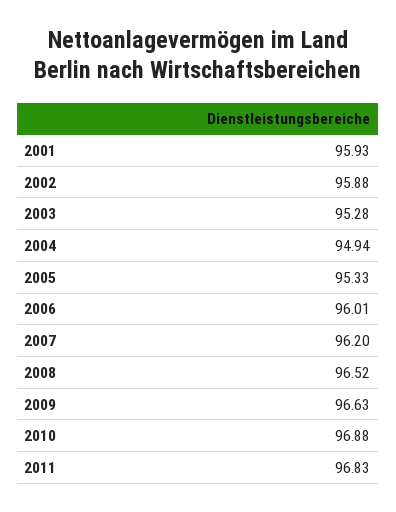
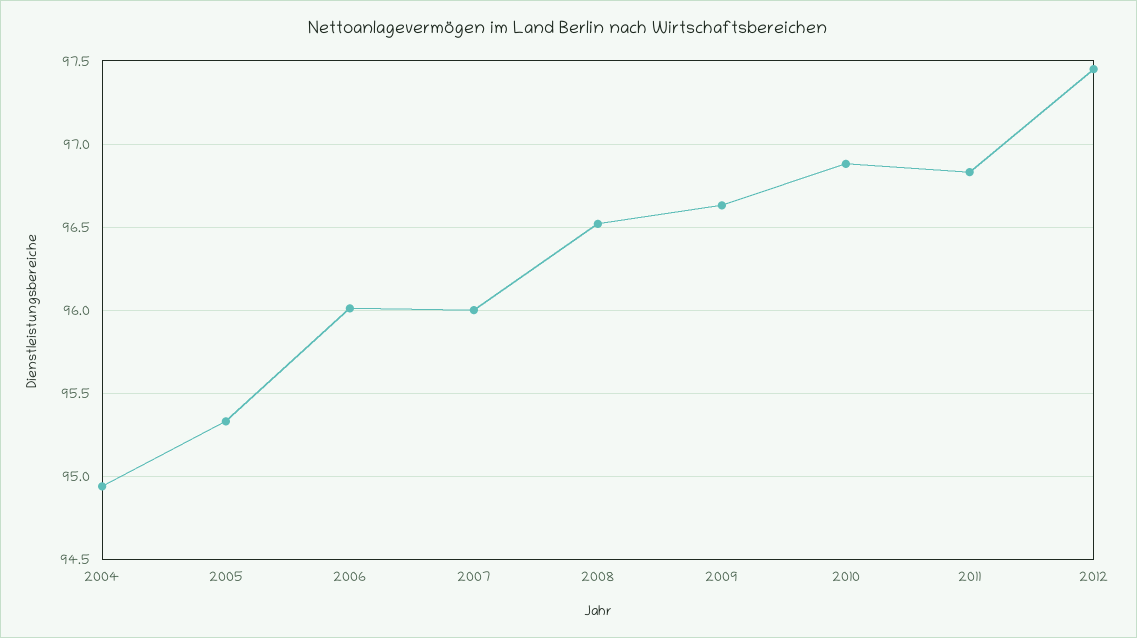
2001: 95.93 -> none
2002: 95.88 -> none
2003: 95.28 -> none
2007: 96.2 -> 96
2012: none -> 97.45

